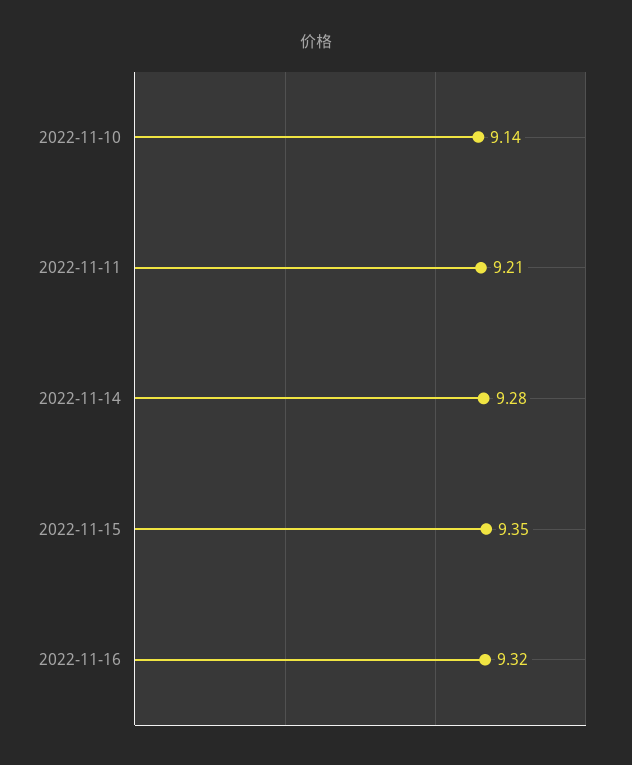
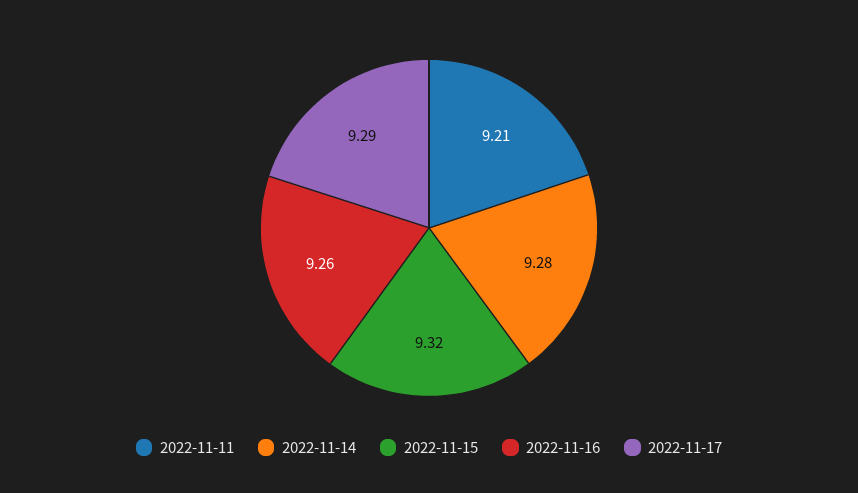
2022-11-10: 9.14 -> none
2022-11-15: 9.35 -> 9.32
2022-11-16: 9.32 -> 9.26
2022-11-17: none -> 9.29

